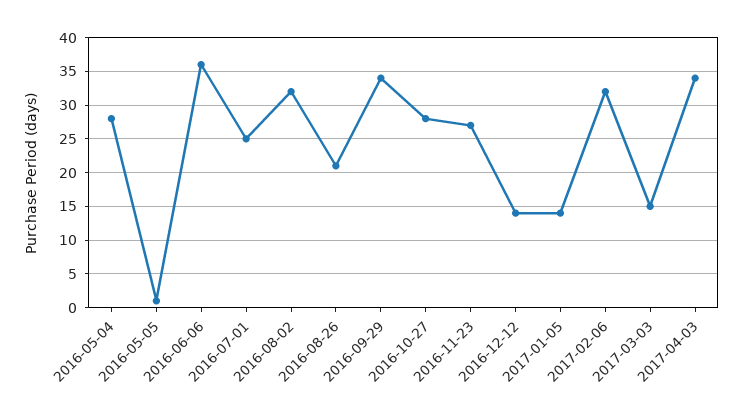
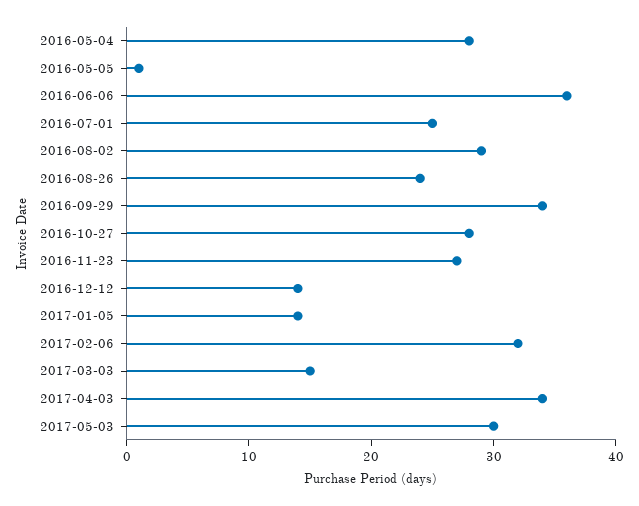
2016-08-02: 32 -> 29
2016-08-26: 21 -> 24
2017-05-03: none -> 30

